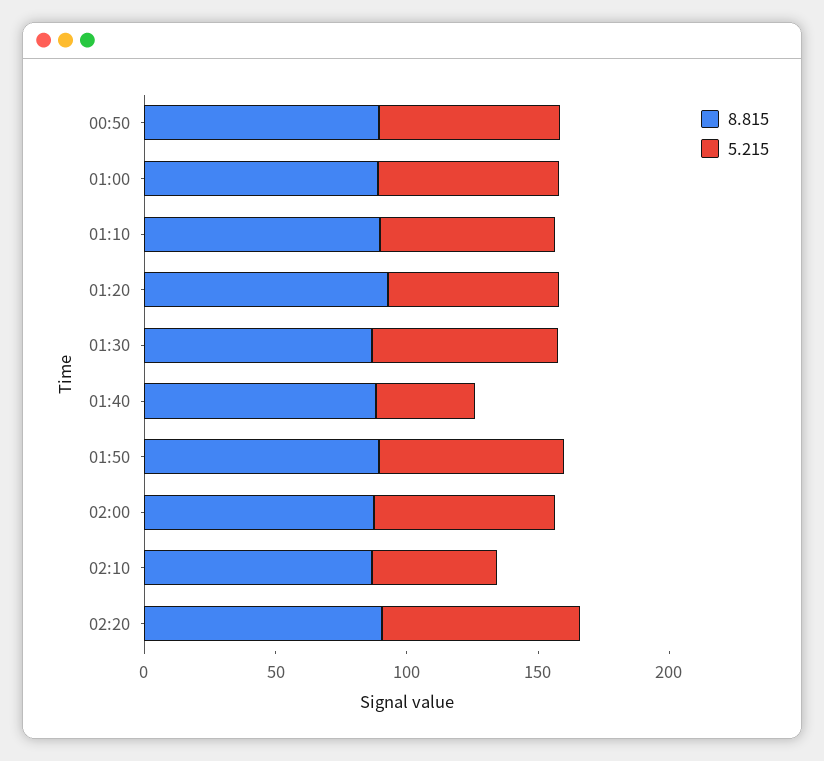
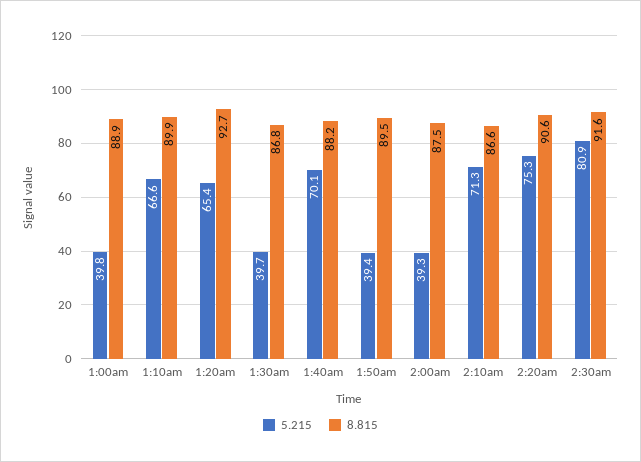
8.815, 00:50: 90 -> none
5.215, 00:50: 70 -> none
5.215, 01:00: 70 -> 39.8
5.215, 01:30: 70 -> 39.7
5.215, 01:40: 40 -> 70.1
5.215, 01:50: 70 -> 39.4
5.215, 02:00: 70 -> 39.3
5.215, 02:10: 50 -> 71.3
5.215, 2:30am: none -> 80.9
8.815, 2:30am: none -> 91.6

